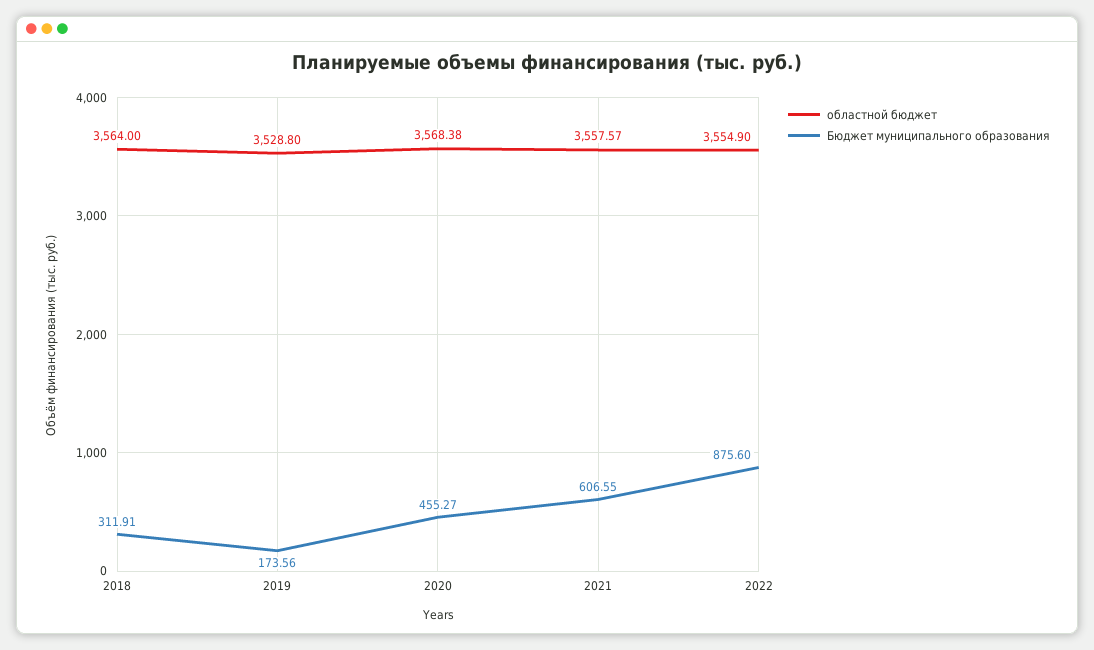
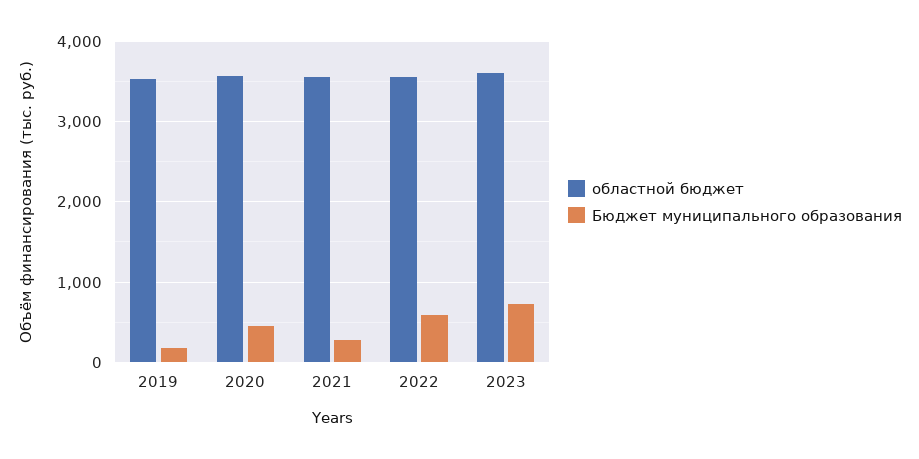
областной бюджет, 2018: 3564 -> none
Бюджет муниципального образования, 2018: 311.91 -> none
Бюджет муниципального образования, 2021: 606.55 -> 300
Бюджет муниципального образования, 2022: 875.6 -> 600
областной бюджет, 2023: none -> 3600
Бюджет муниципального образования, 2023: none -> 700

